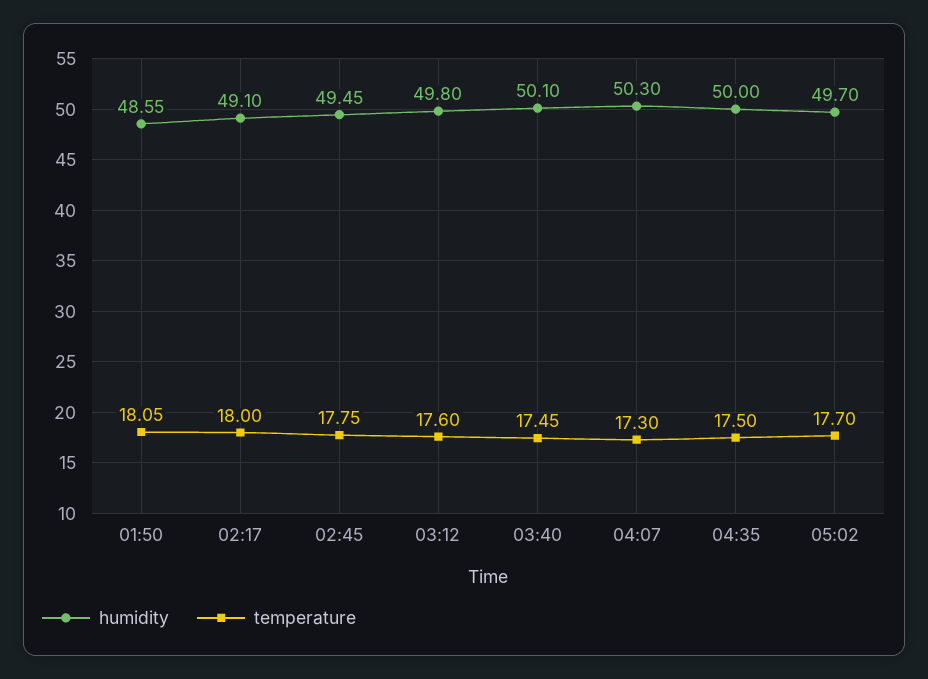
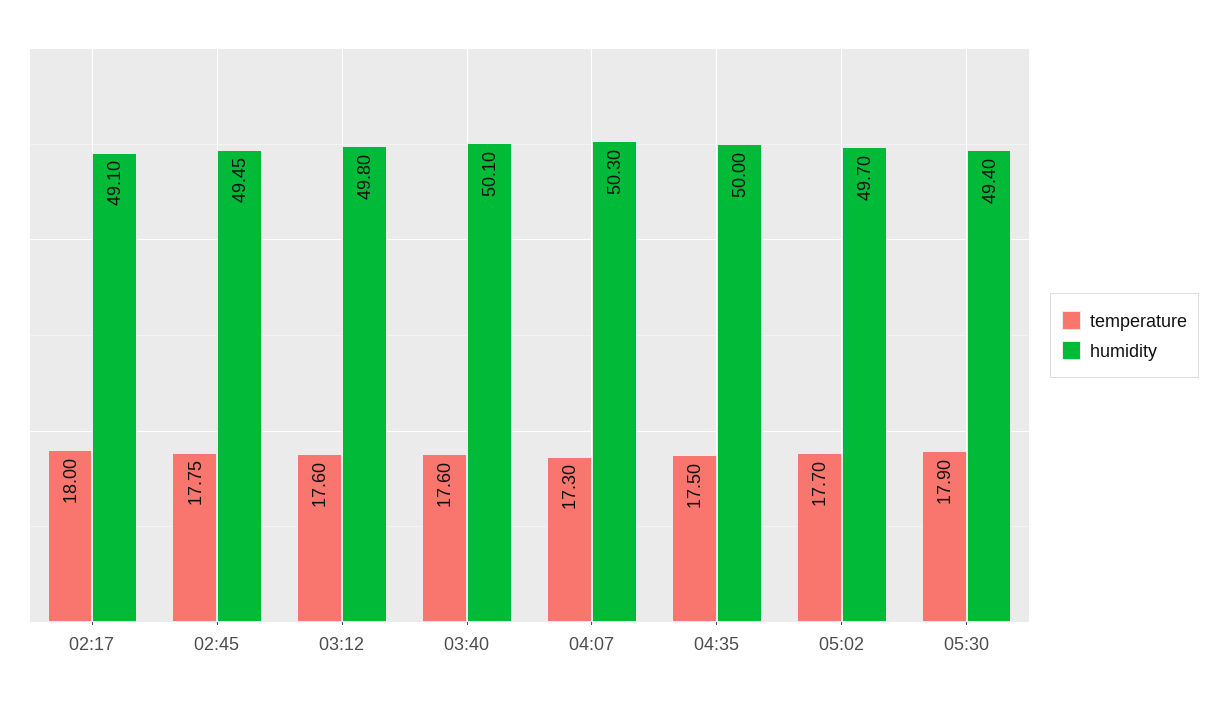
humidity, 01:50: 48.55 -> none
temperature, 01:50: 18.05 -> none
temperature, 03:40: 17.45 -> 17.6
temperature, 05:30: none -> 17.9
humidity, 05:30: none -> 49.4

